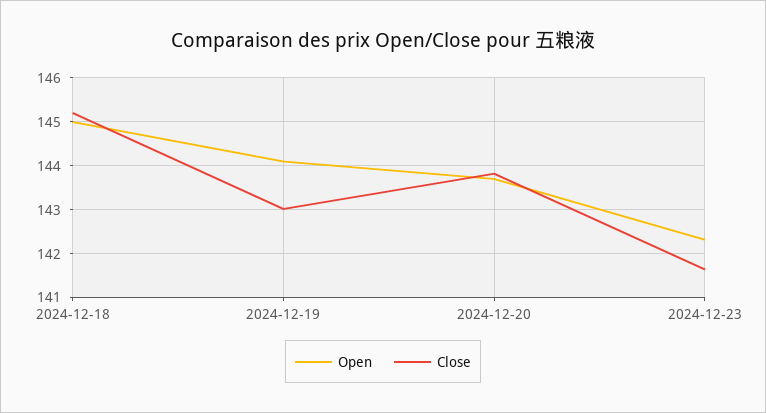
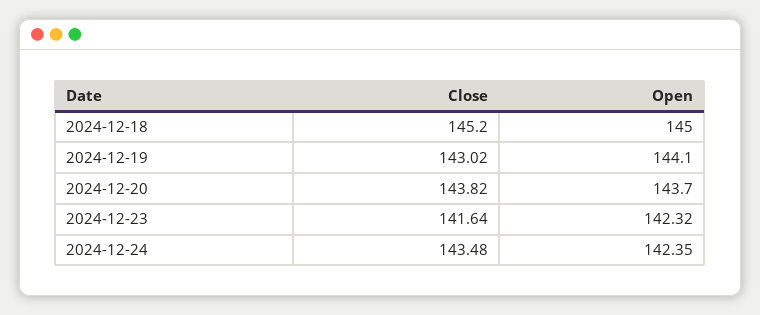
Close, 2024-12-24: none -> 143.48
Open, 2024-12-24: none -> 142.35

